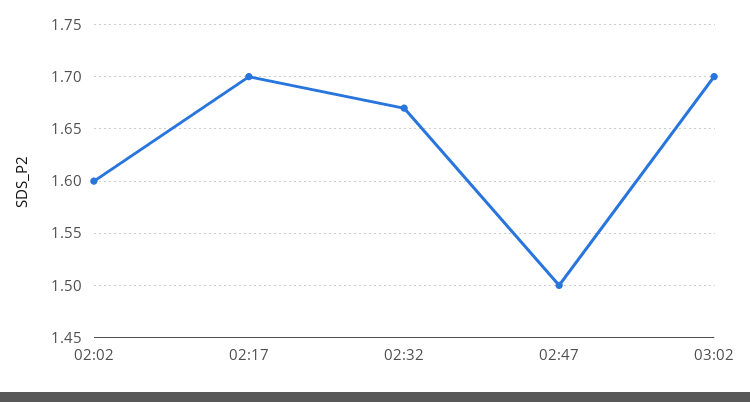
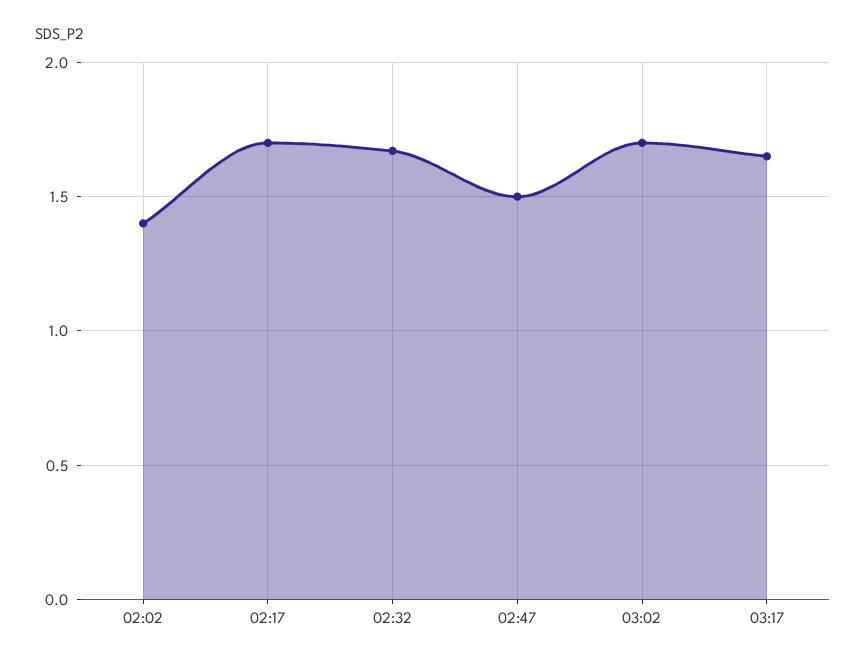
02:02: 1.6 -> 1.4
03:17: none -> 1.65

